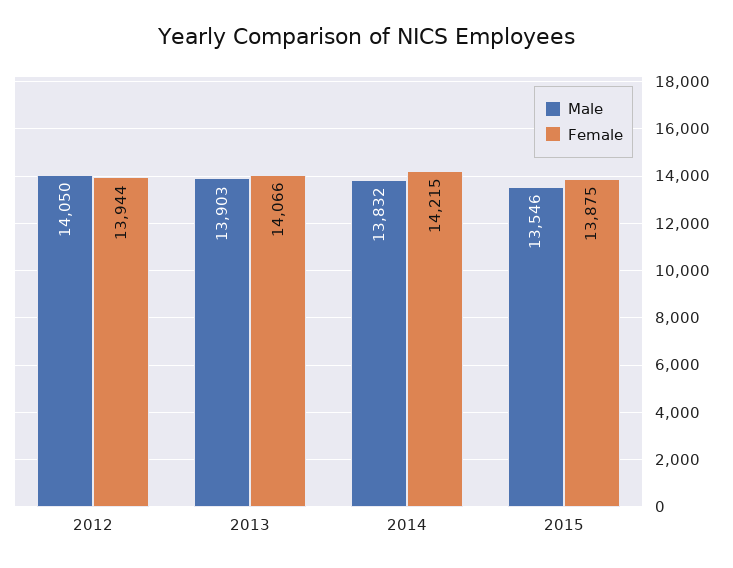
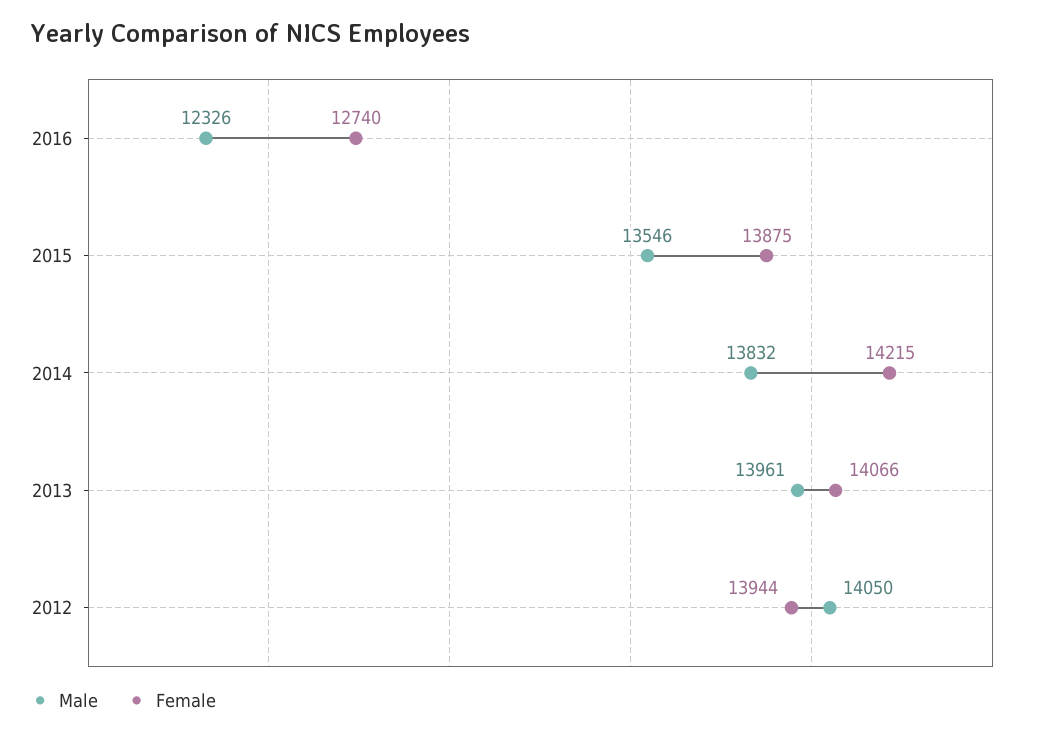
Male, 2013: 13903 -> 13961
Male, 2016: none -> 12326
Female, 2016: none -> 12740

